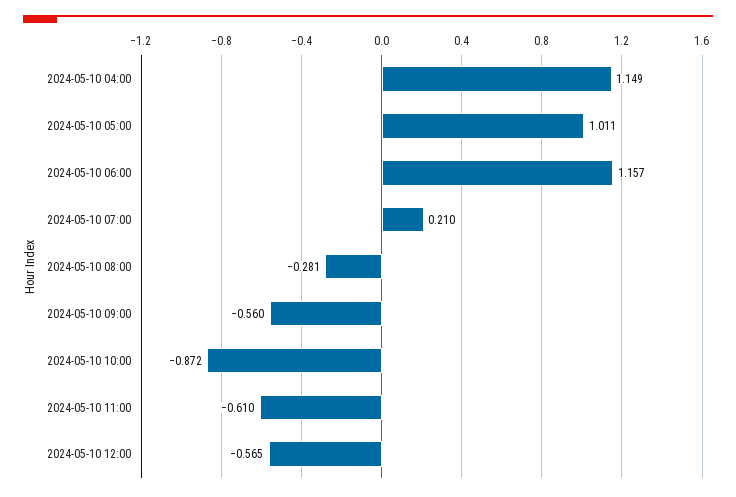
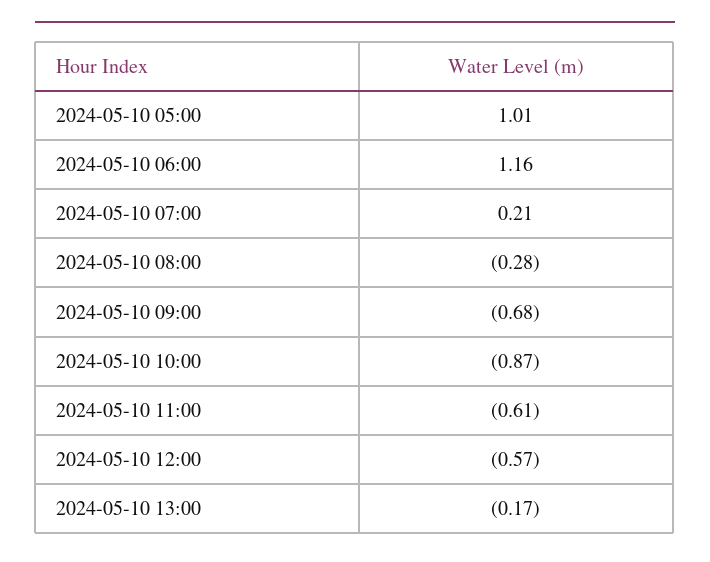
2024-05-10 04:00: 1.149 -> none
2024-05-10 09:00: -0.56 -> -0.68
2024-05-10 13:00: none -> -0.17

